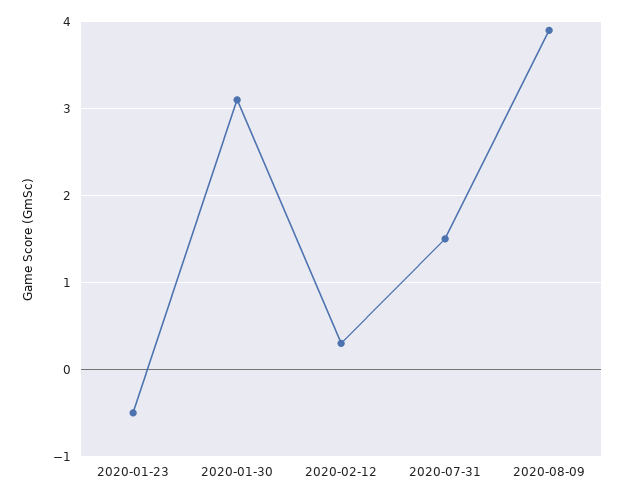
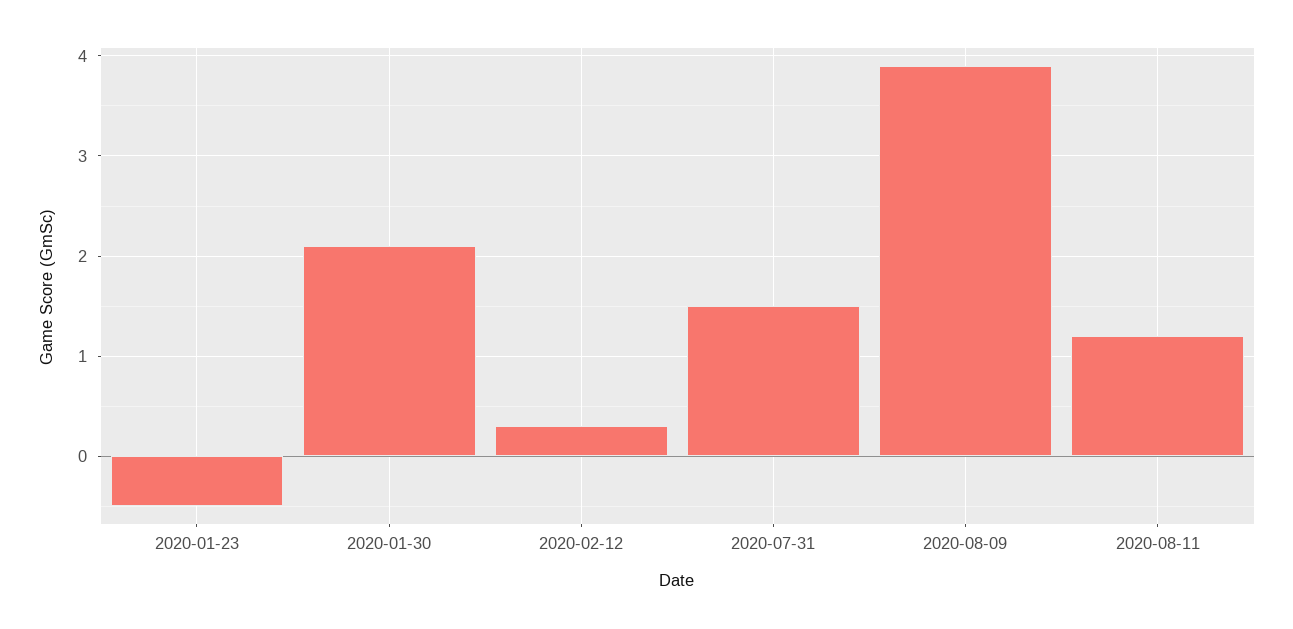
2020-01-30: 3.1 -> 2.1
2020-08-11: none -> 1.2

